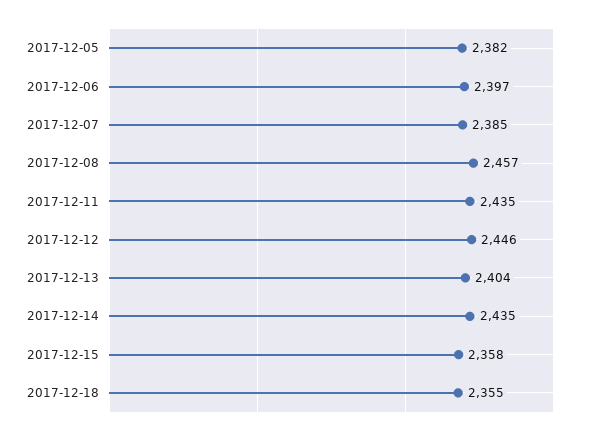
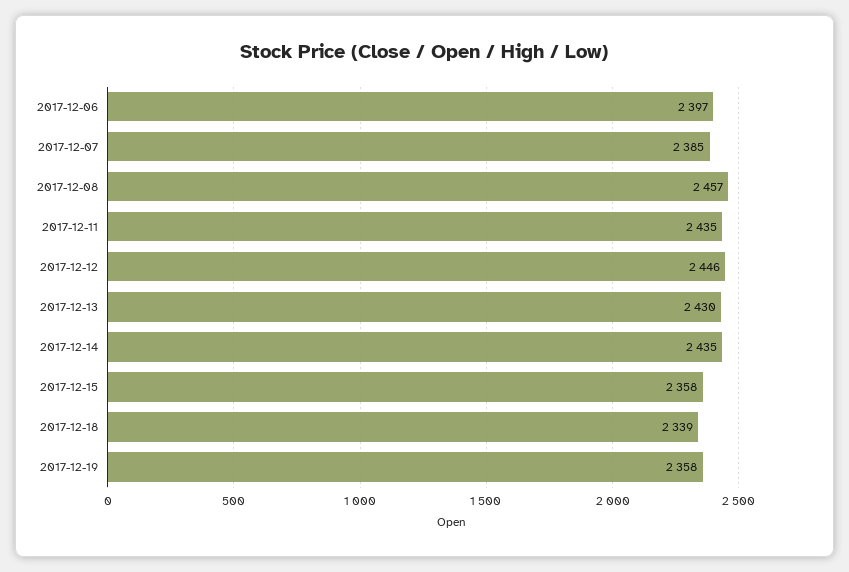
2017-12-05: 2382 -> none
2017-12-13: 2404 -> 2430
2017-12-18: 2355 -> 2339
2017-12-19: none -> 2358

